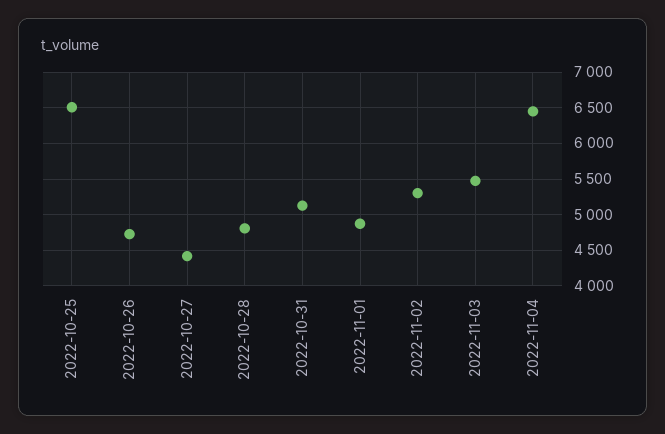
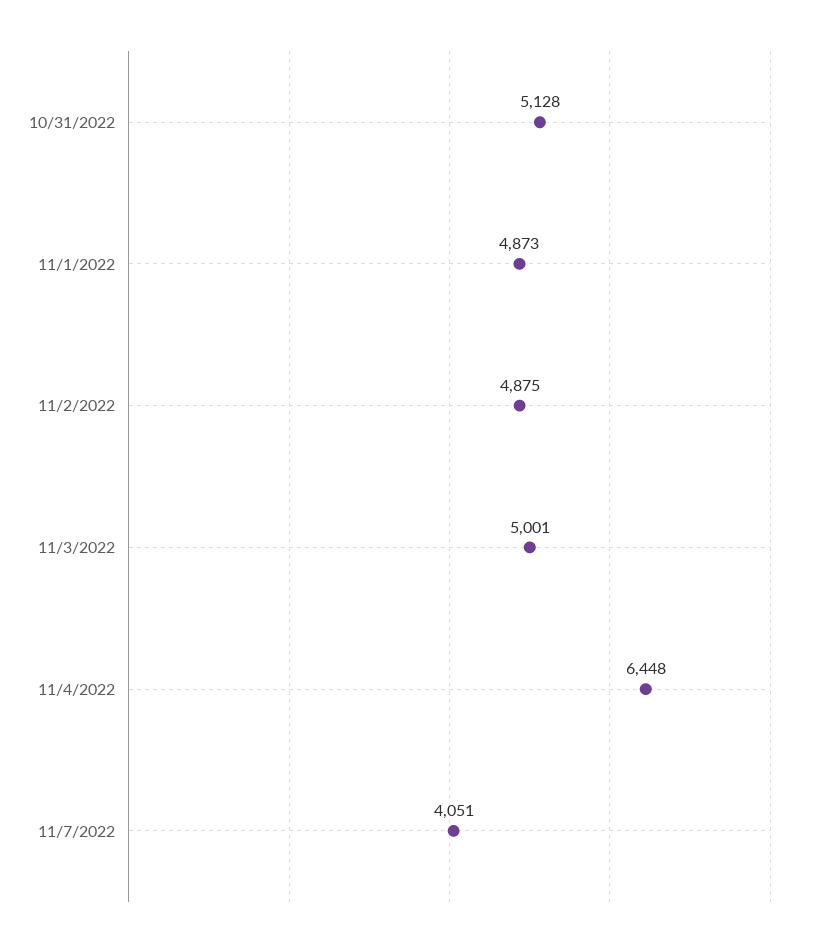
2022-10-25: 6500 -> none
2022-10-26: 4700 -> none
2022-10-27: 4400 -> none
2022-10-28: 4800 -> none
2022-11-02: 5300 -> 4875
2022-11-03: 5500 -> 5001
11/7/2022: none -> 4051

